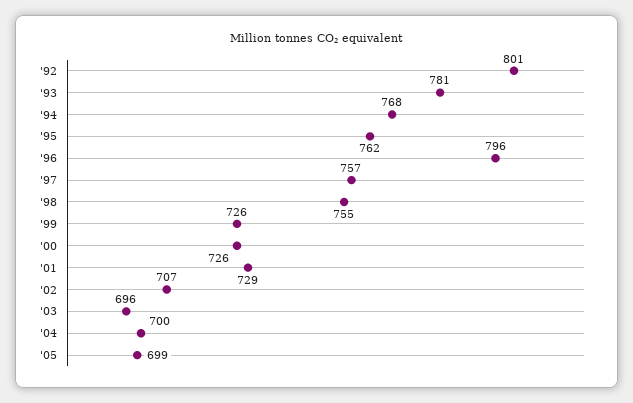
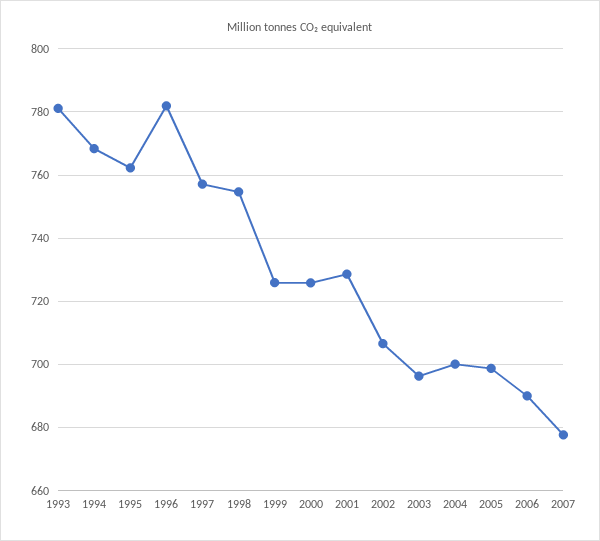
'92: 801 -> none
'96: 796 -> 782
2006: none -> 690
2007: none -> 678

